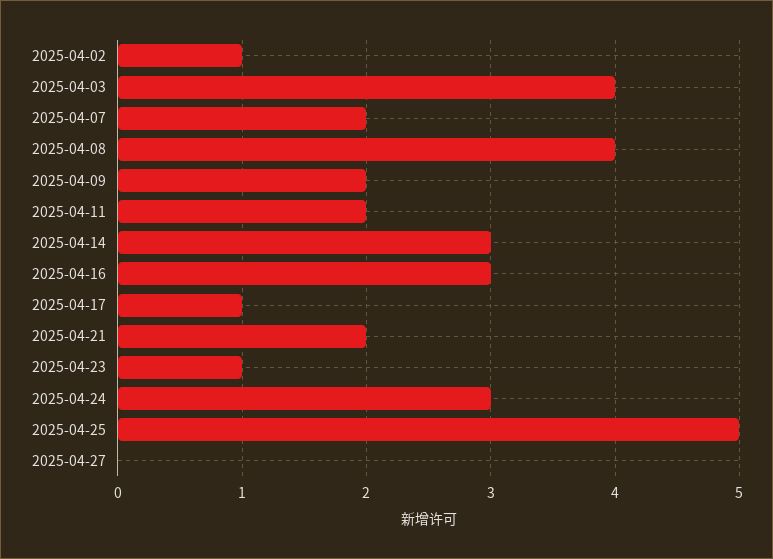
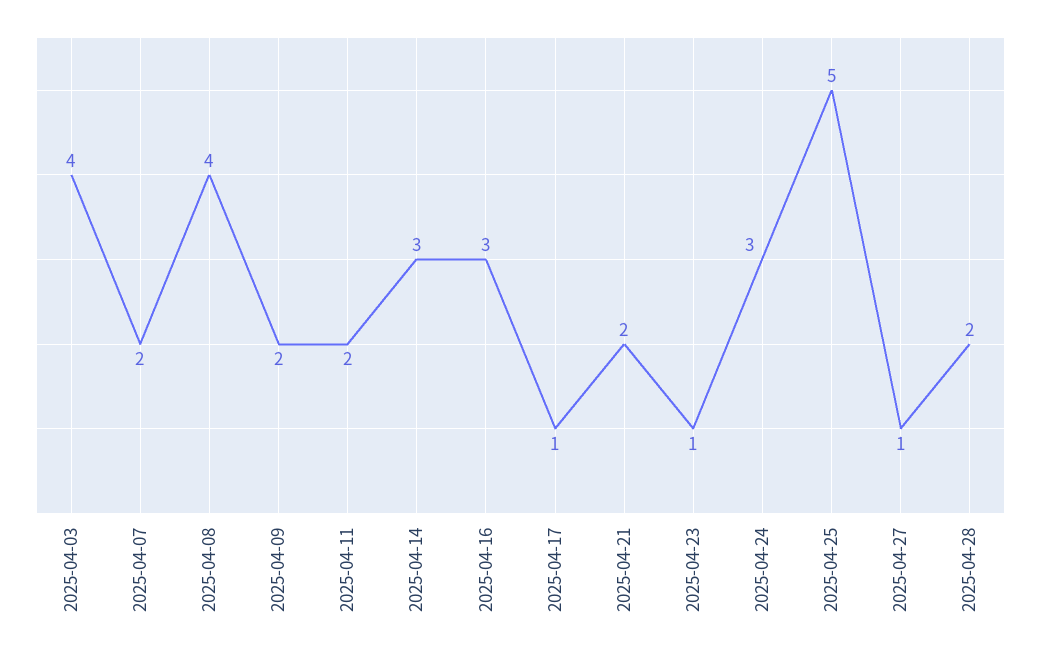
2025-04-02: 1 -> none
2025-04-27: 0 -> 1
2025-04-28: none -> 2

